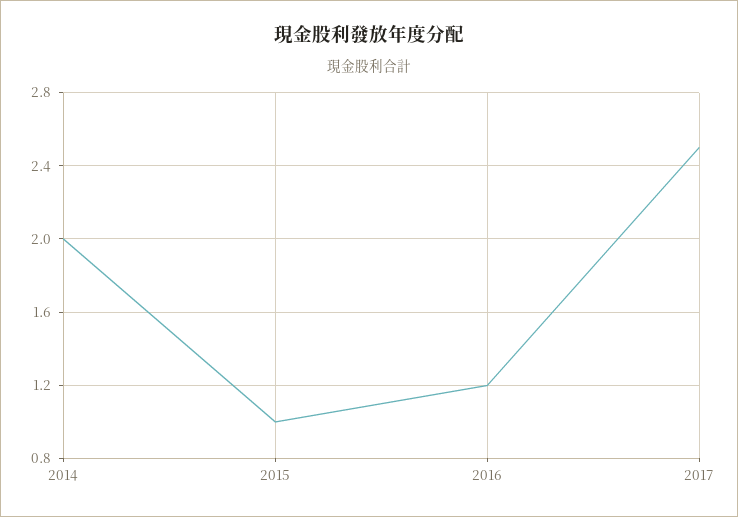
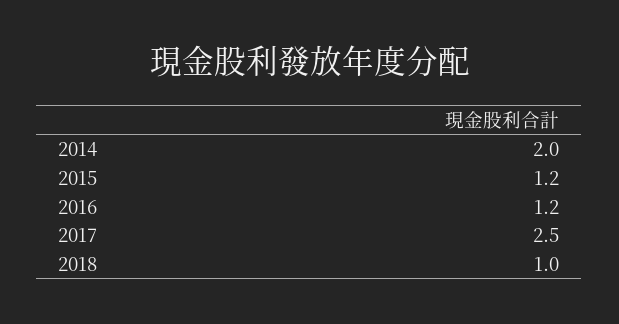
2015: 1 -> 1.2
2018: none -> 1

